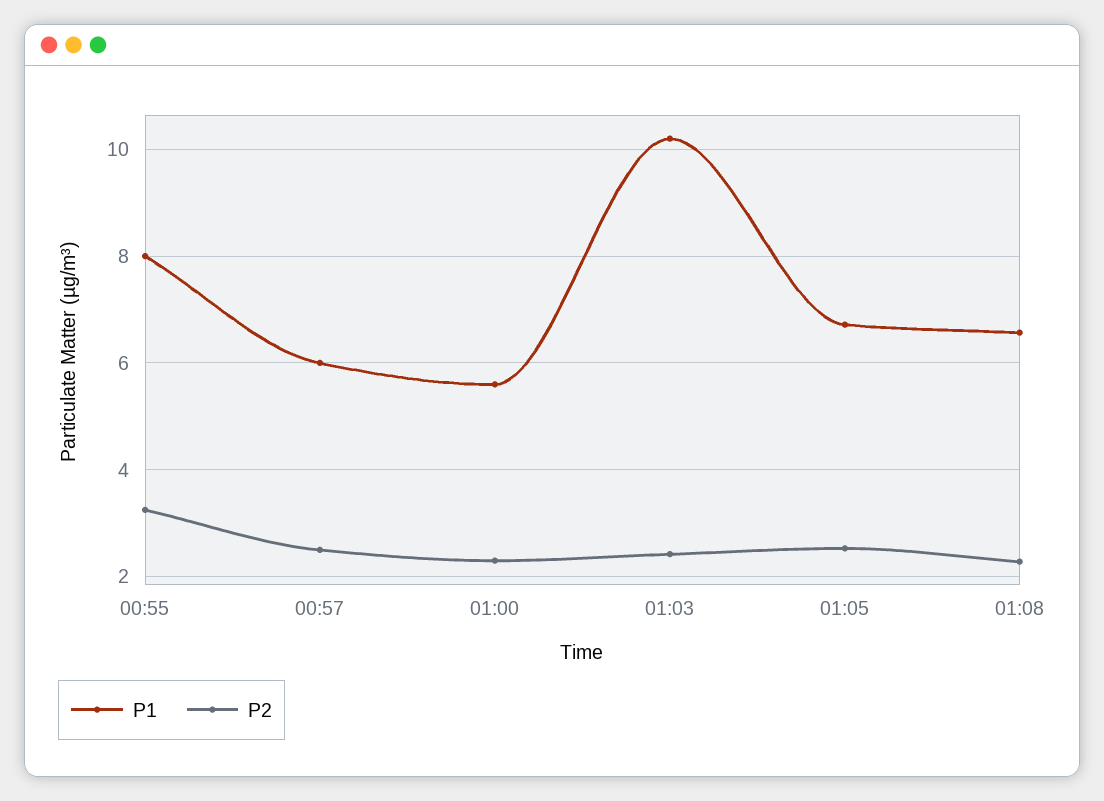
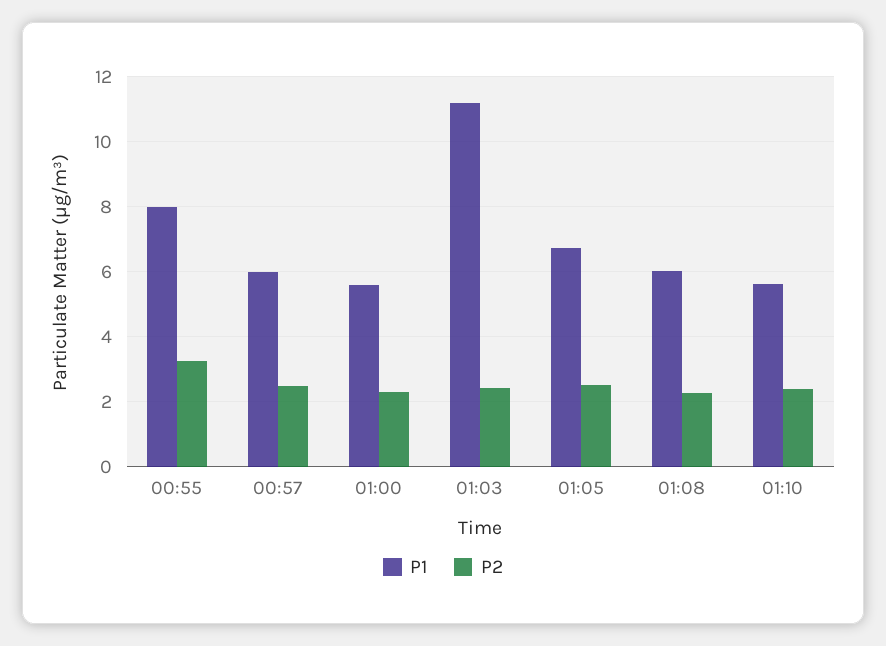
P1, 01:03: 10.2 -> 11.2
P1, 01:08: 6.6 -> 6
P1, 01:10: none -> 5.6
P2, 01:10: none -> 2.4

